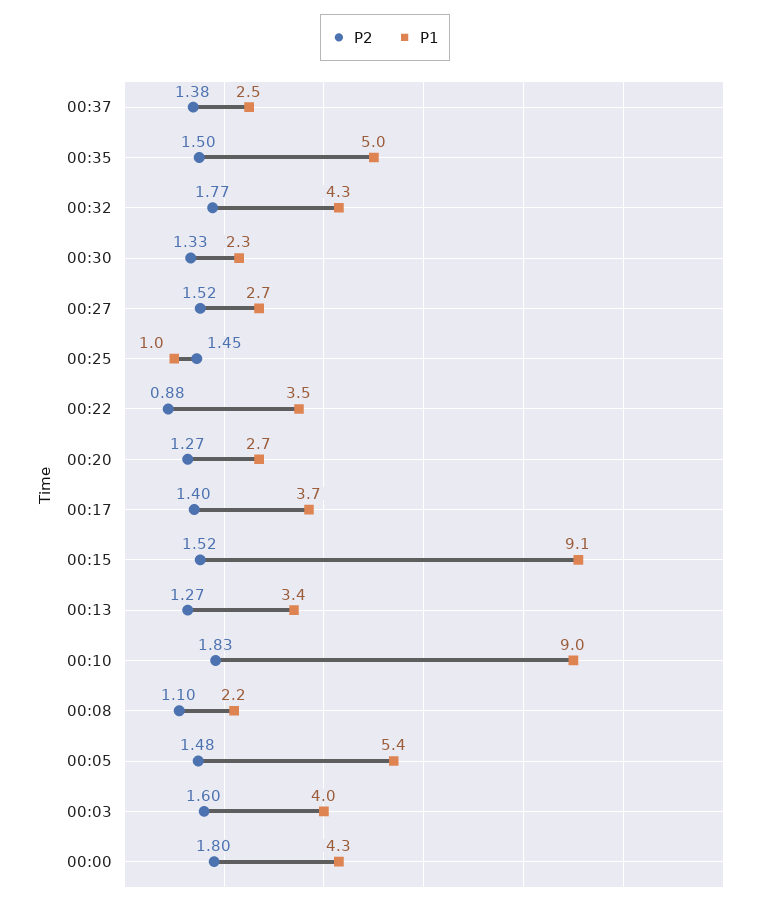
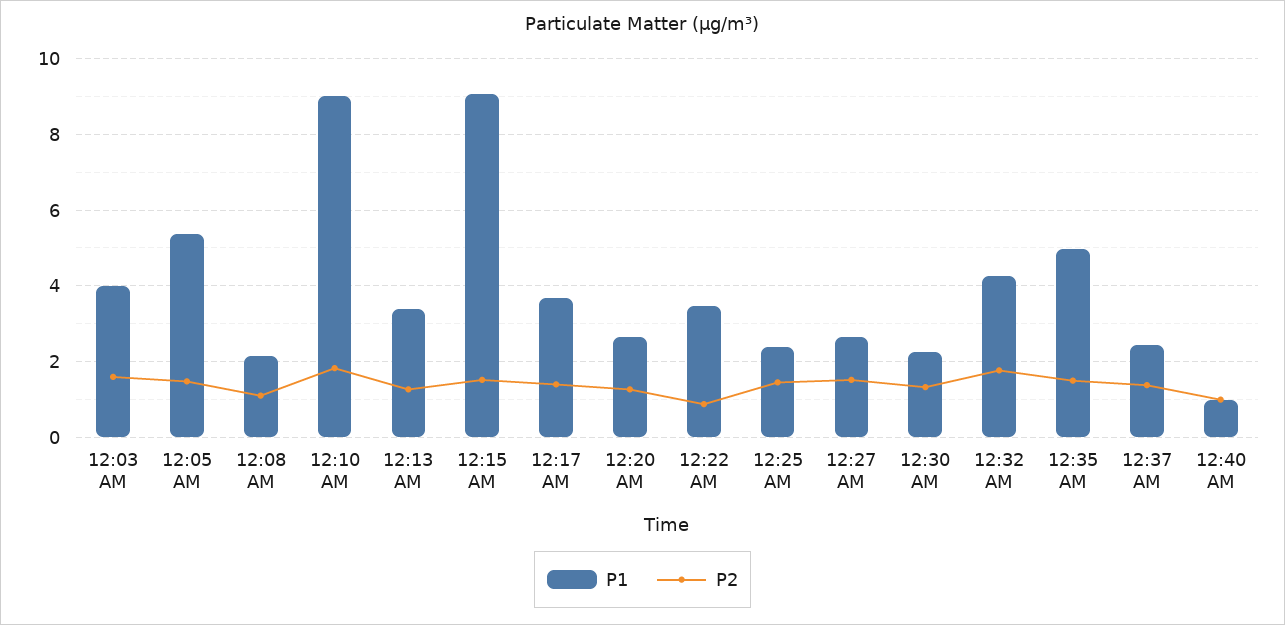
P1, 00:25: 1 -> 2.4
P2, 00:00: 1.8 -> none
P1, 00:00: 4.3 -> none
P1, 12:40 AM: none -> 1
P2, 12:40 AM: none -> 1

